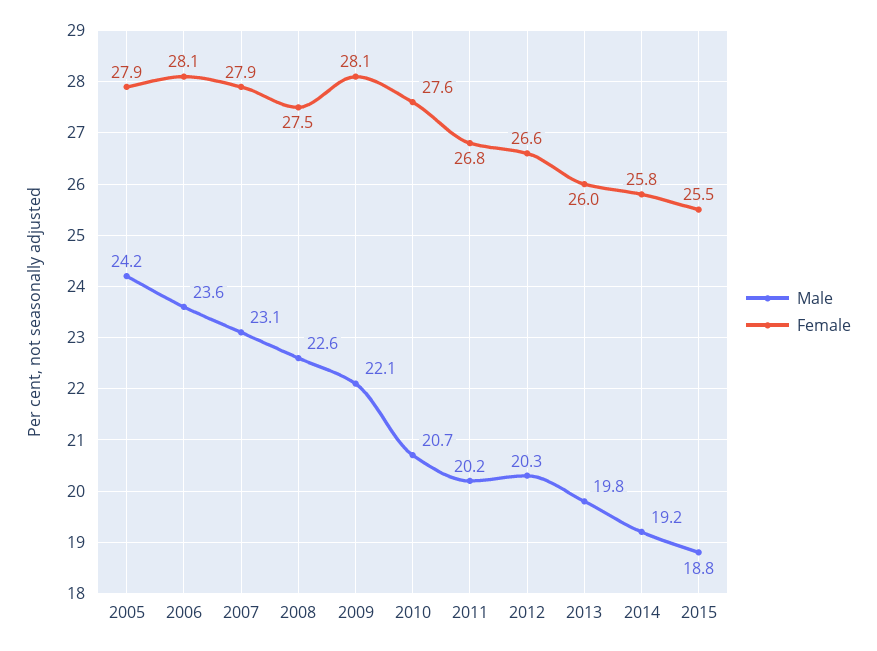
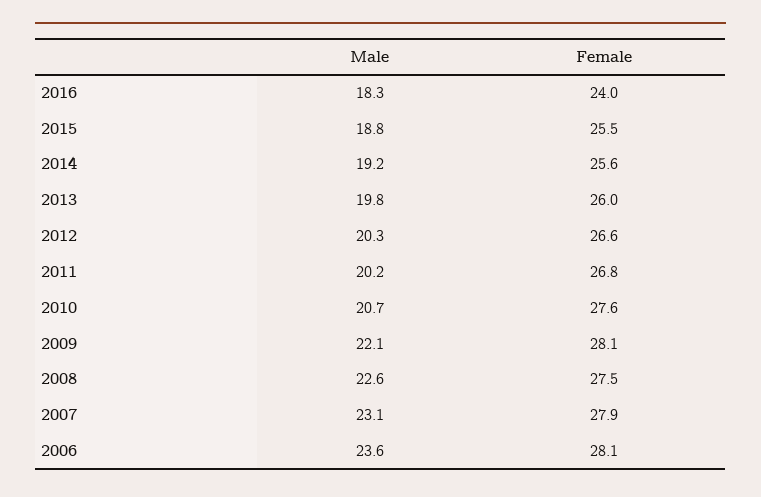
Male, 2005: 24.2 -> none
Female, 2005: 27.9 -> none
Female, 2014: 25.8 -> 25.6
Male, 2016: none -> 18.3
Female, 2016: none -> 24

